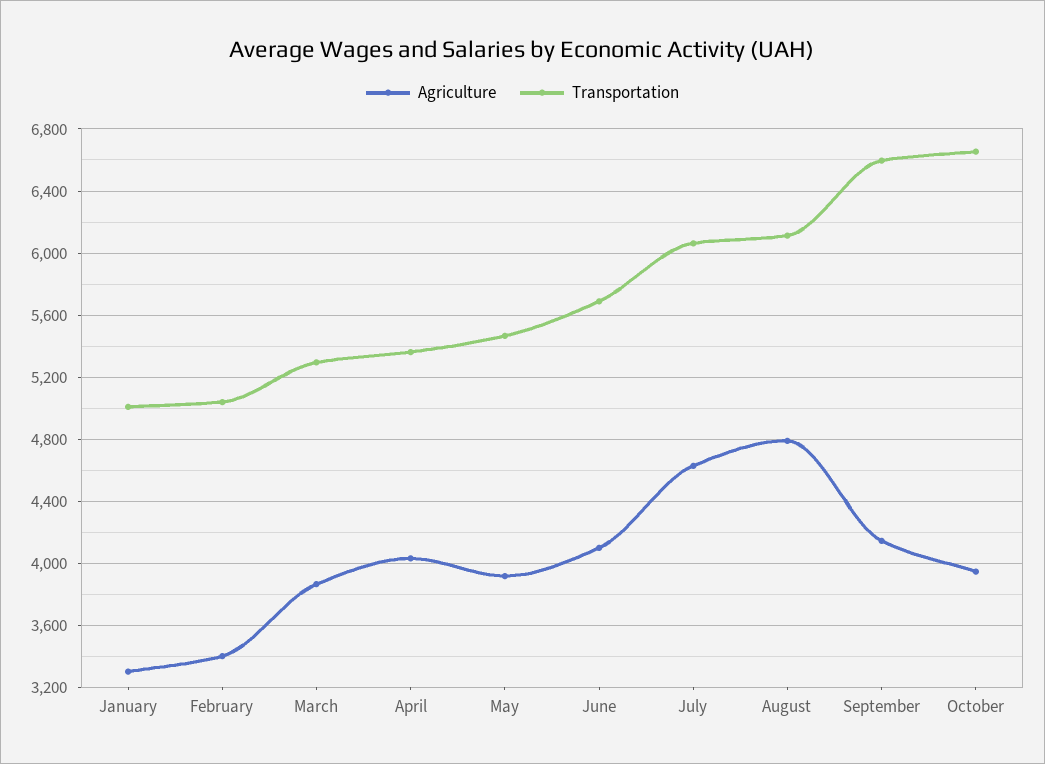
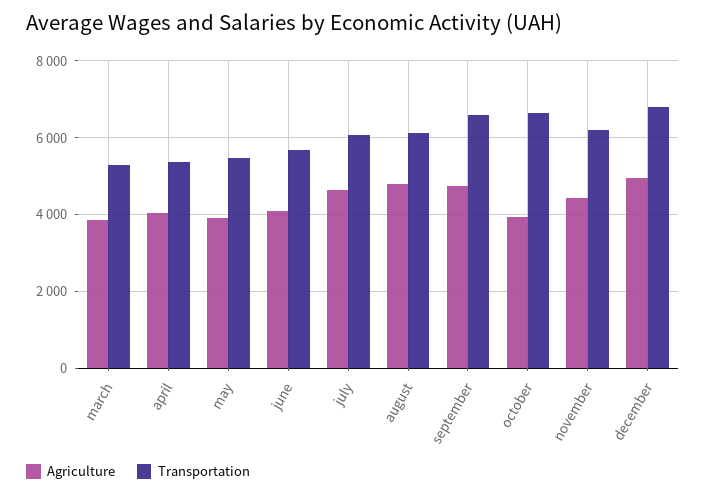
Agriculture, January: 3300 -> none
Transportation, January: 5000 -> none
Agriculture, February: 3400 -> none
Transportation, February: 5050 -> none
Agriculture, September: 4150 -> 4800
Agriculture, november: none -> 4400
Transportation, november: none -> 6200
Agriculture, december: none -> 5000
Transportation, december: none -> 6800

